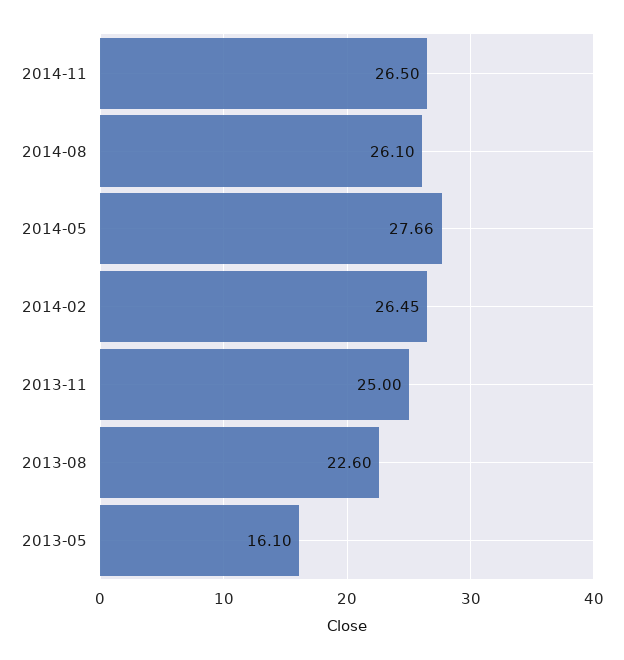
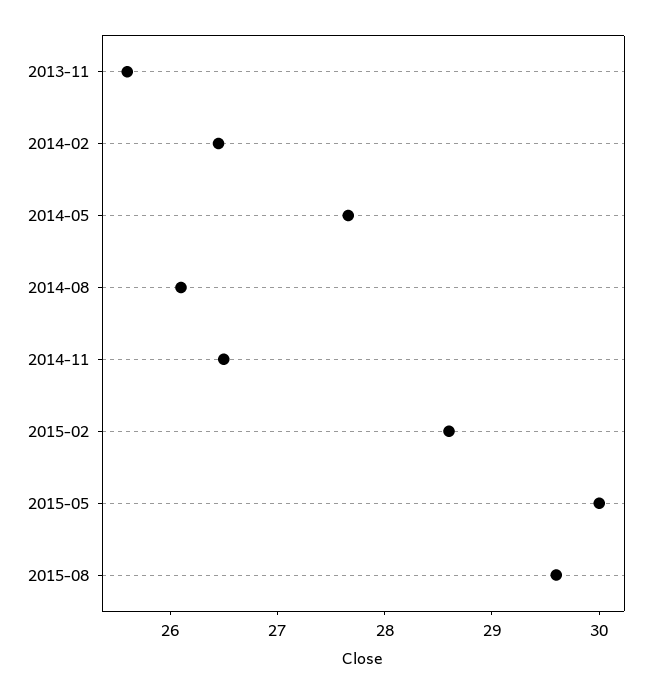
2013-11: 25 -> 25.6
2013-08: 22.6 -> none
2013-05: 16.1 -> none
2015-02: none -> 28.6
2015-05: none -> 30
2015-08: none -> 29.6

